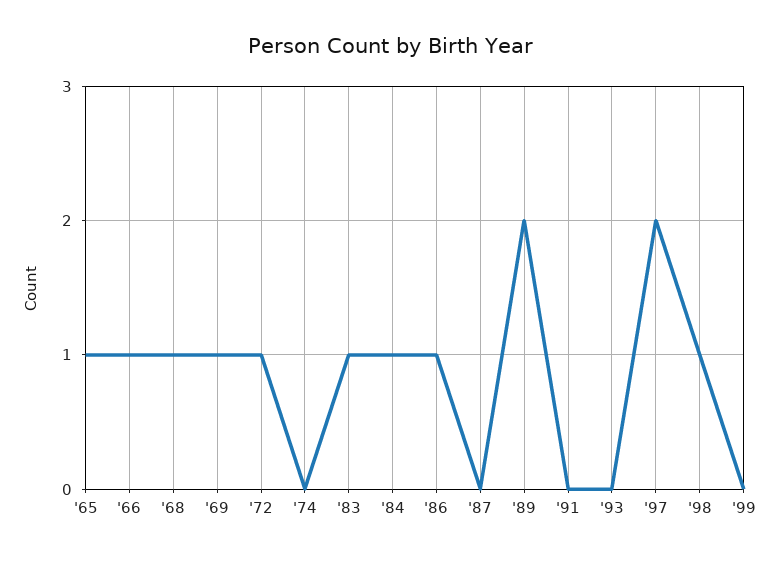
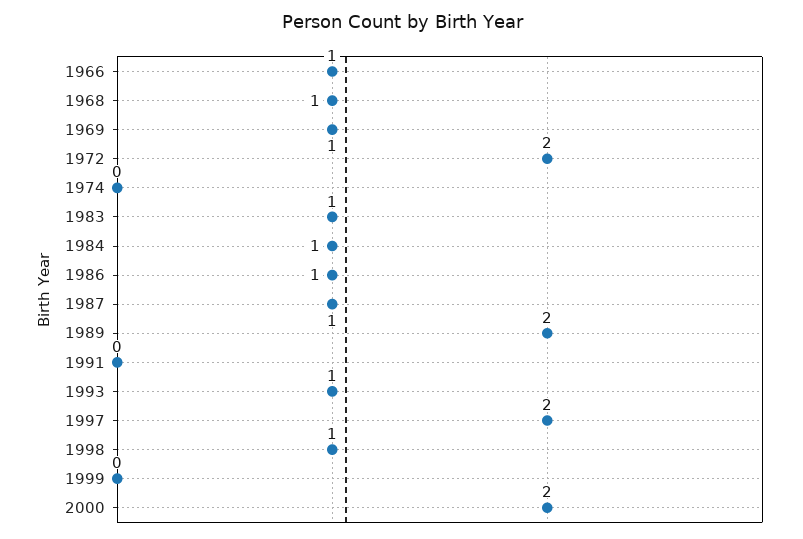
'65: 1 -> none
'72: 1 -> 2
'87: 0 -> 1
'93: 0 -> 1
2000: none -> 2

